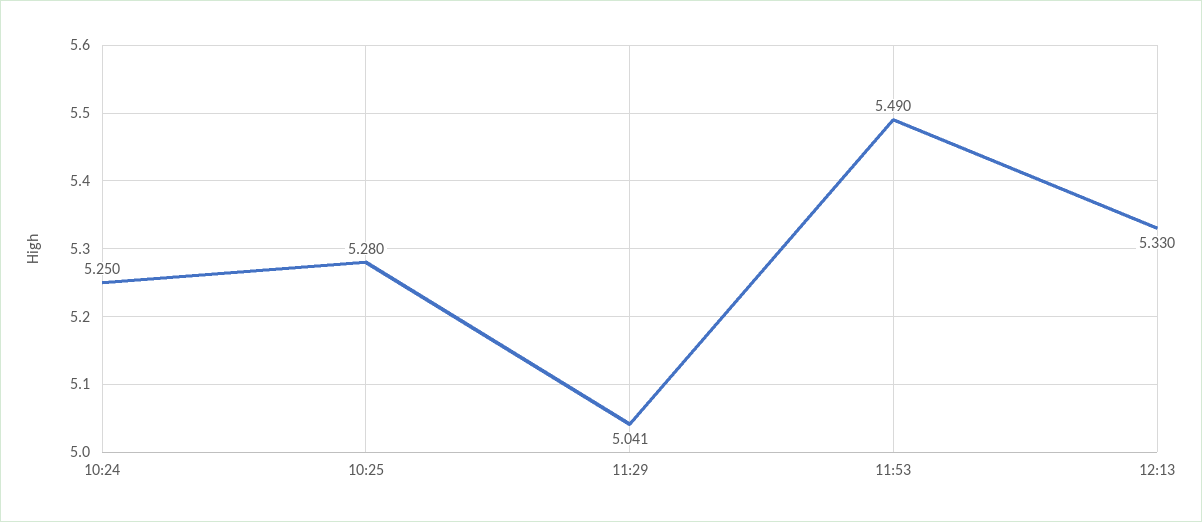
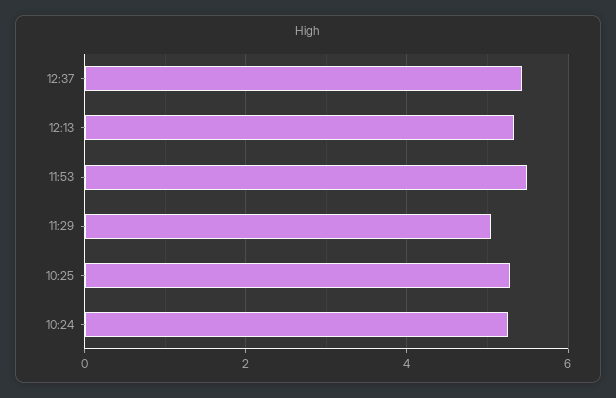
12:37: none -> 5.4

